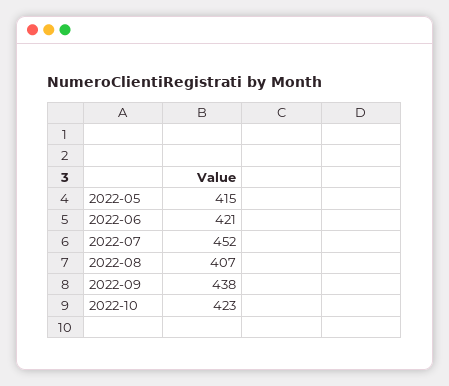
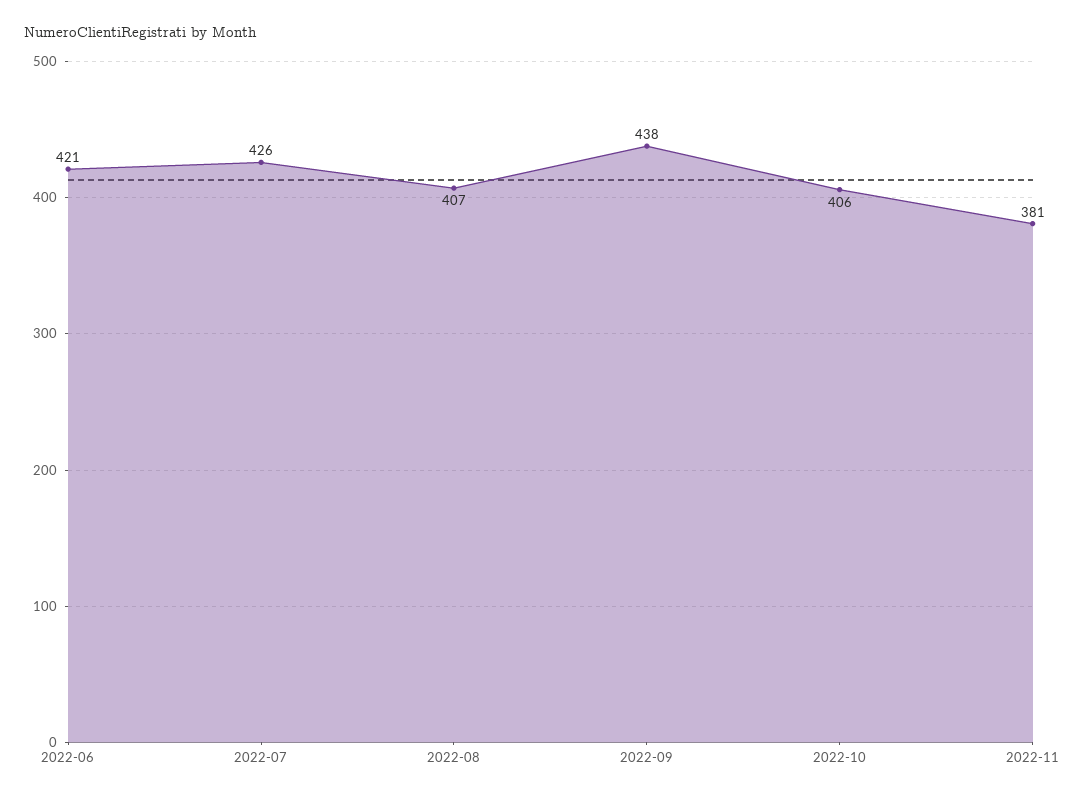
2022-05: 415 -> none
2022-07: 452 -> 426
2022-10: 423 -> 406
2022-11: none -> 381

